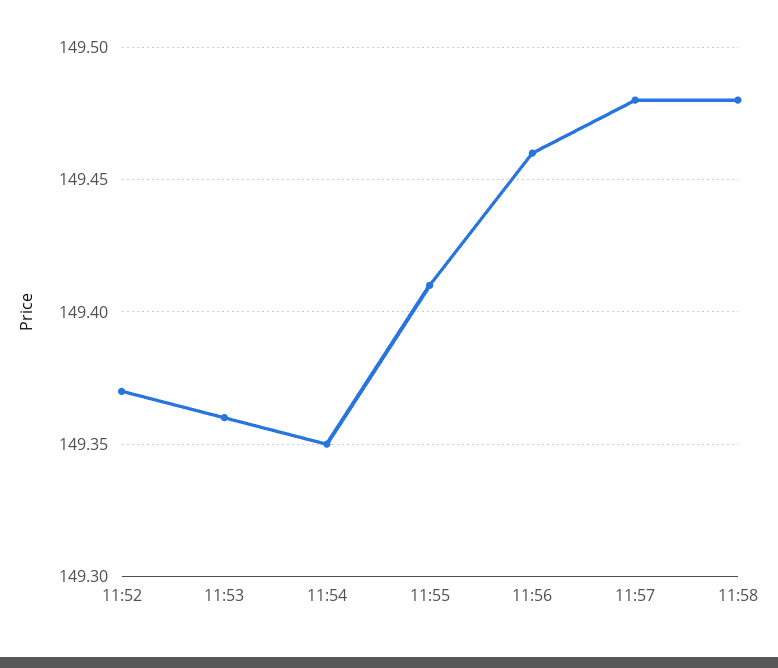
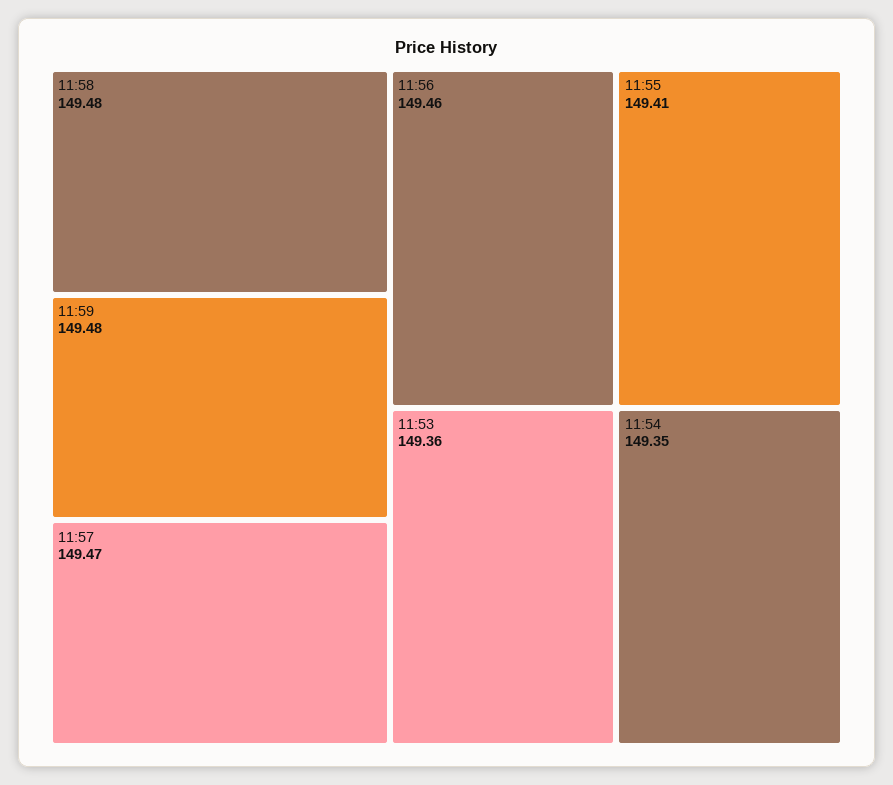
11:52: 149.37 -> none
11:57: 149.48 -> 149.47
11:59: none -> 149.48

